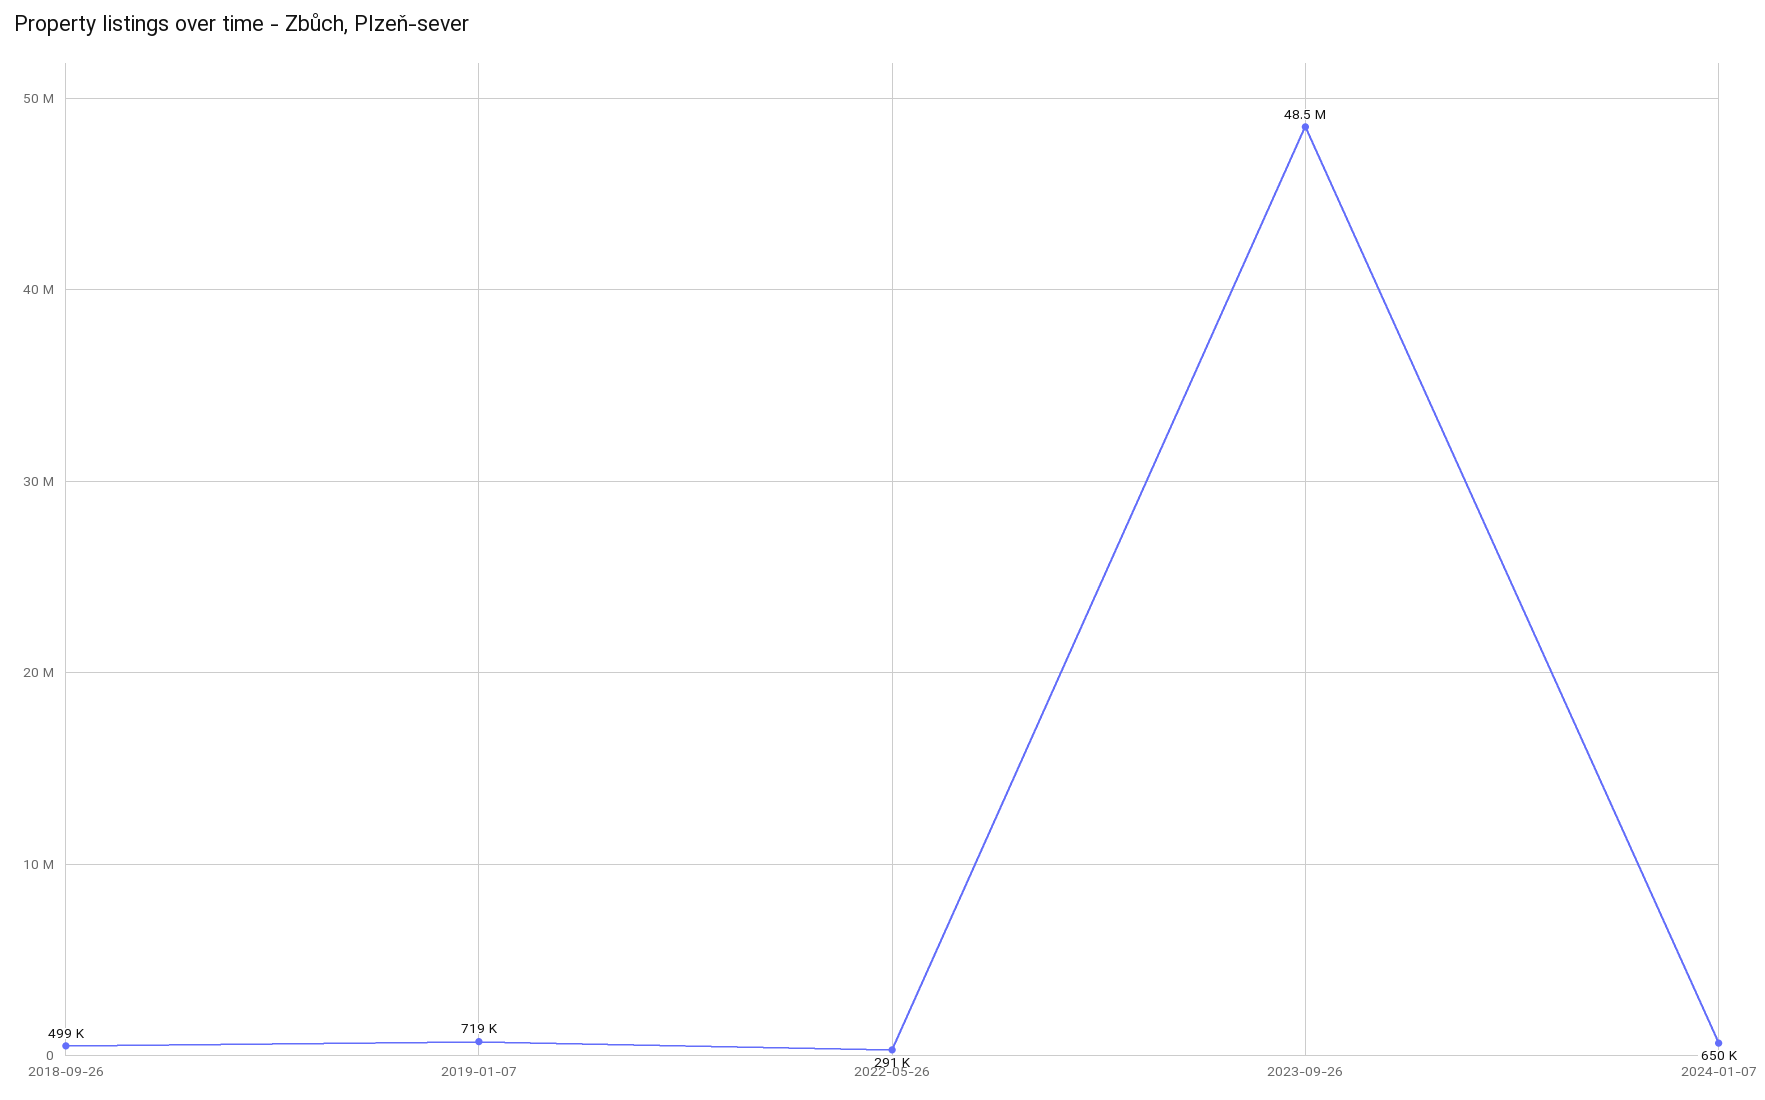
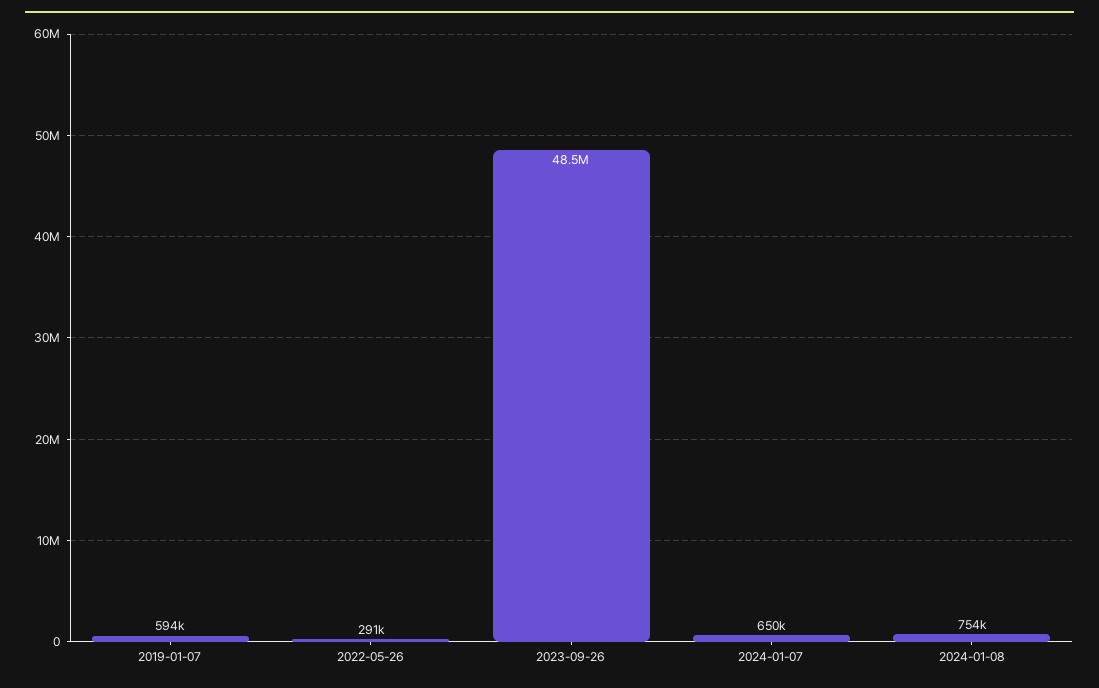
2018-09-26: 499000 -> none
2019-01-07: 719000 -> 594000
2024-01-08: none -> 754000

